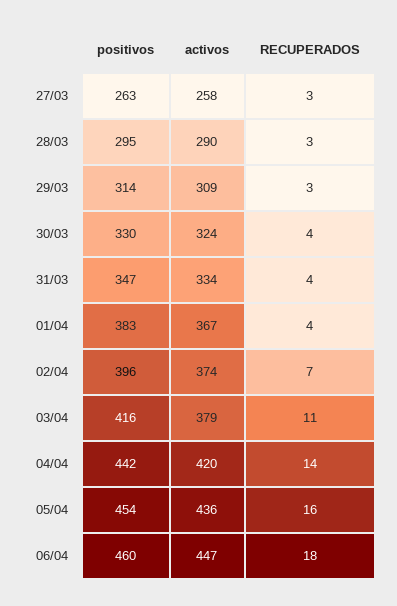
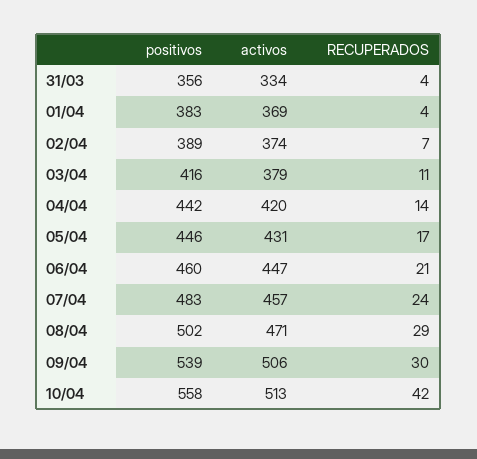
positivos, 27/03: 263 -> none
activos, 27/03: 258 -> none
RECUPERADOS, 27/03: 3 -> none
positivos, 28/03: 295 -> none
activos, 28/03: 290 -> none
RECUPERADOS, 28/03: 3 -> none
positivos, 29/03: 314 -> none
activos, 29/03: 309 -> none
RECUPERADOS, 29/03: 3 -> none
positivos, 30/03: 330 -> none
activos, 30/03: 324 -> none
RECUPERADOS, 30/03: 4 -> none
positivos, 31/03: 347 -> 356
activos, 01/04: 367 -> 369
positivos, 02/04: 396 -> 389
positivos, 05/04: 454 -> 446
activos, 05/04: 436 -> 431
RECUPERADOS, 05/04: 16 -> 17
RECUPERADOS, 06/04: 18 -> 21
positivos, 07/04: none -> 483
activos, 07/04: none -> 457
RECUPERADOS, 07/04: none -> 24
positivos, 08/04: none -> 502
activos, 08/04: none -> 471
RECUPERADOS, 08/04: none -> 29
positivos, 09/04: none -> 539
activos, 09/04: none -> 506
RECUPERADOS, 09/04: none -> 30
positivos, 10/04: none -> 558
activos, 10/04: none -> 513
RECUPERADOS, 10/04: none -> 42

